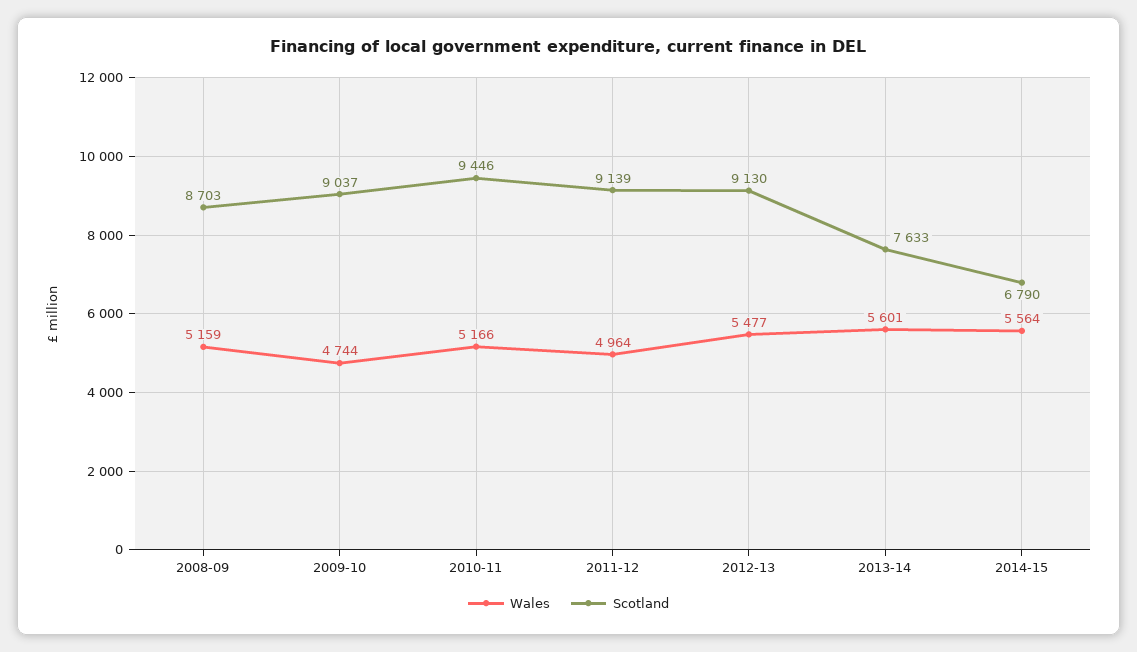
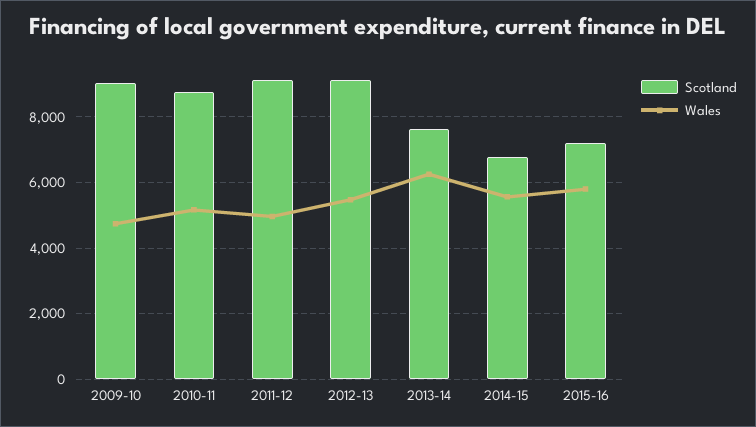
Wales, 2008-09: 5159 -> none
Scotland, 2008-09: 8703 -> none
Scotland, 2010-11: 9446 -> 8800
Wales, 2013-14: 5601 -> 6200
Scotland, 2015-16: none -> 7200
Wales, 2015-16: none -> 5800

